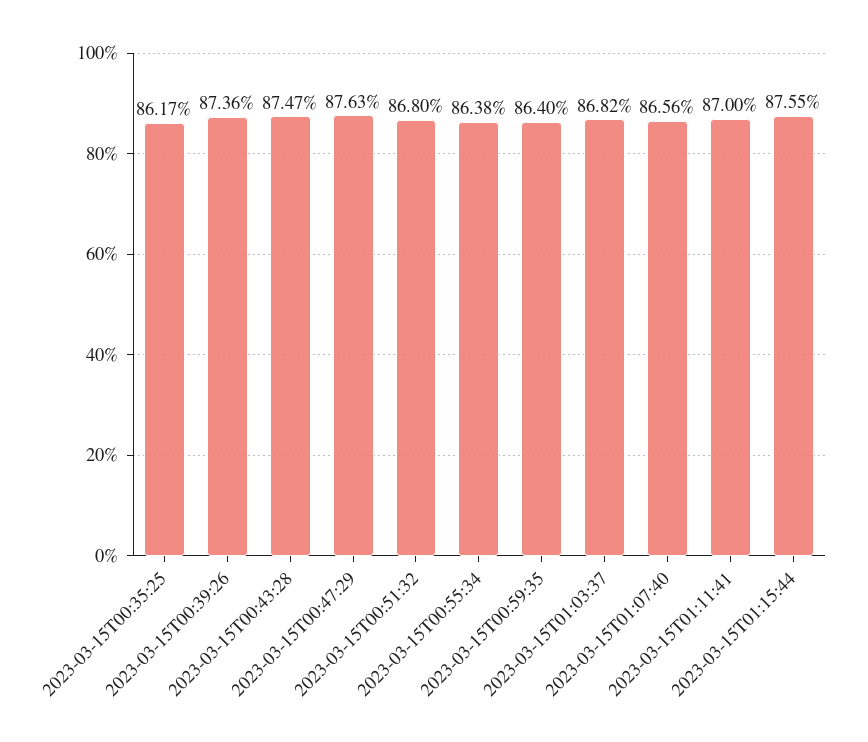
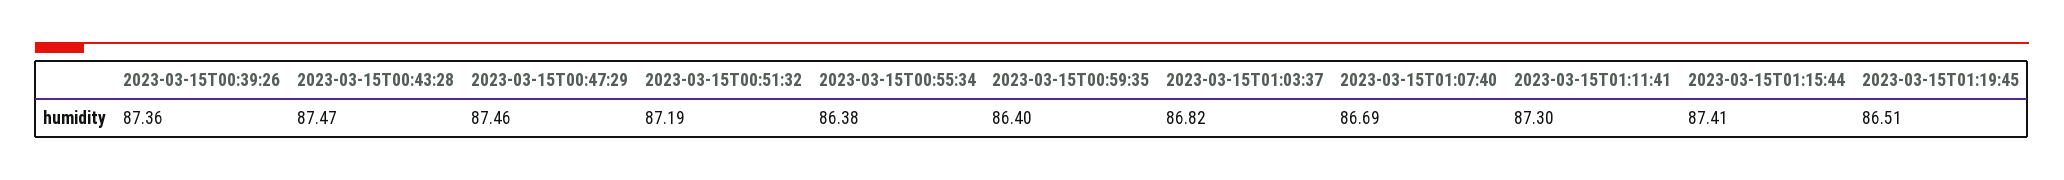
2023-03-15T00:35:25: 86.17 -> none
2023-03-15T00:47:29: 87.63 -> 87.46
2023-03-15T00:51:32: 86.8 -> 87.19
2023-03-15T01:07:40: 86.56 -> 86.69
2023-03-15T01:11:41: 87 -> 87.3
2023-03-15T01:15:44: 87.55 -> 87.41
2023-03-15T01:19:45: none -> 86.51

